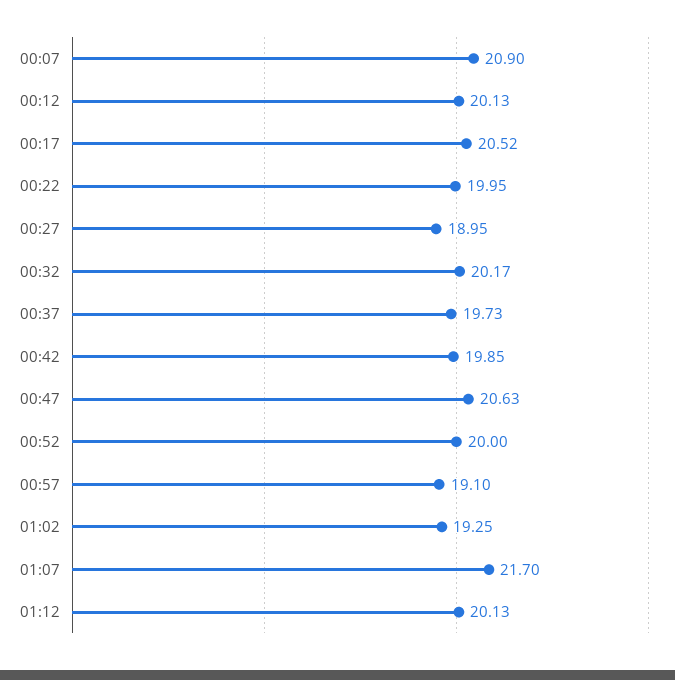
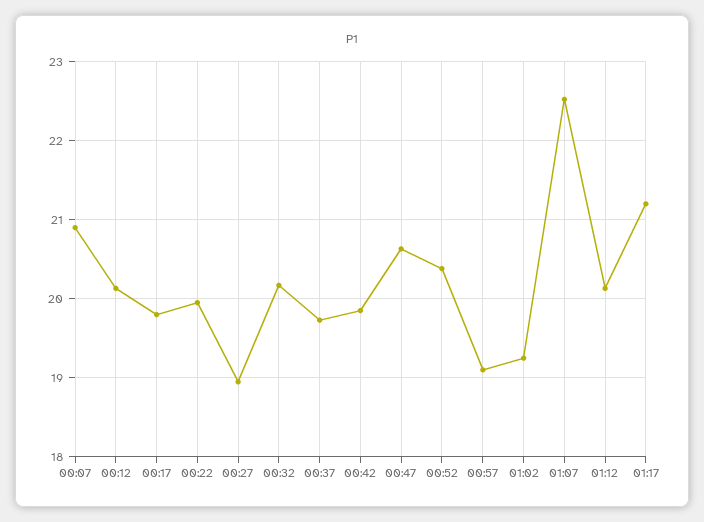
00:17: 20.52 -> 19.8
00:52: 20 -> 20.4
01:07: 21.7 -> 22.5
01:17: none -> 21.2

